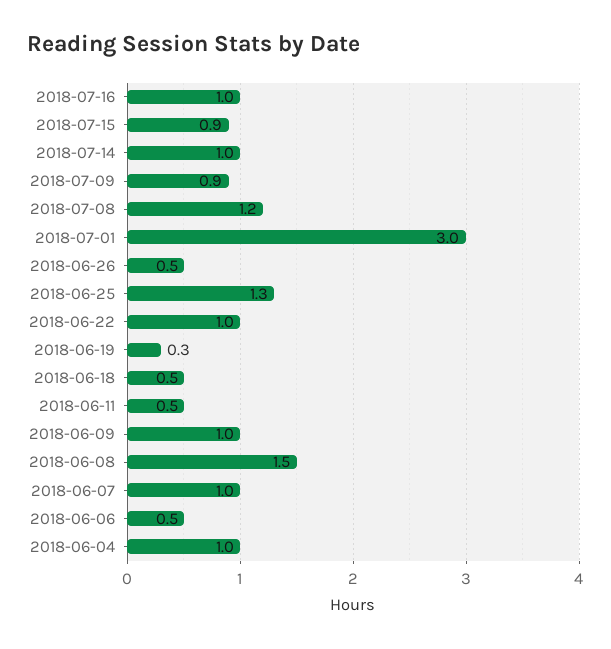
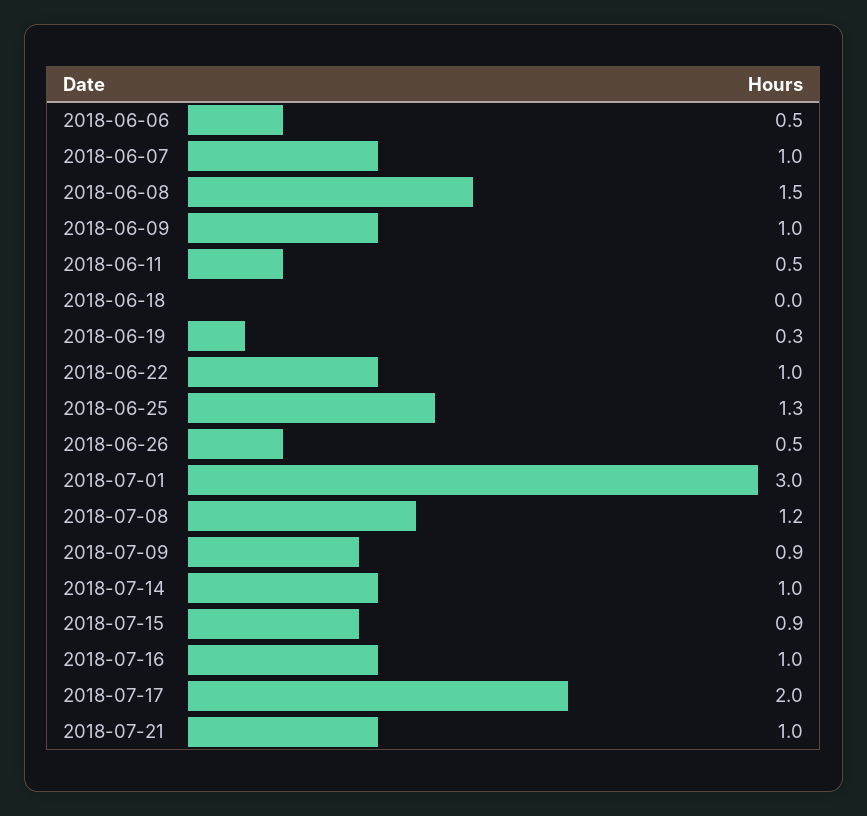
2018-06-18: 0.5 -> 0
2018-06-04: 1 -> none
2018-07-17: none -> 2
2018-07-21: none -> 1

